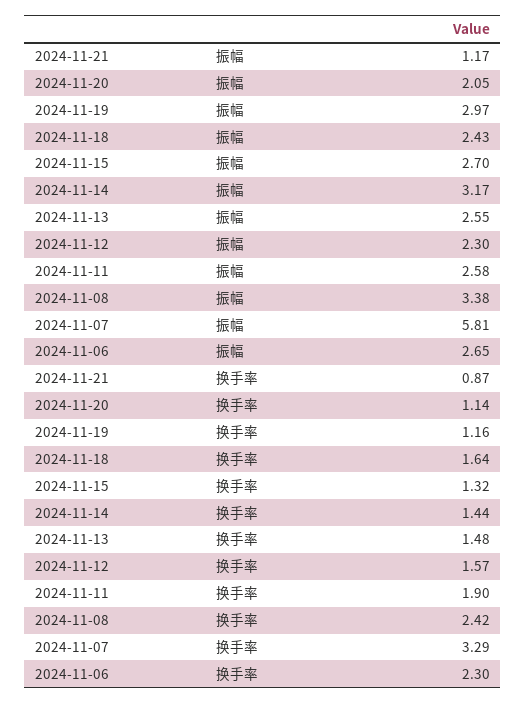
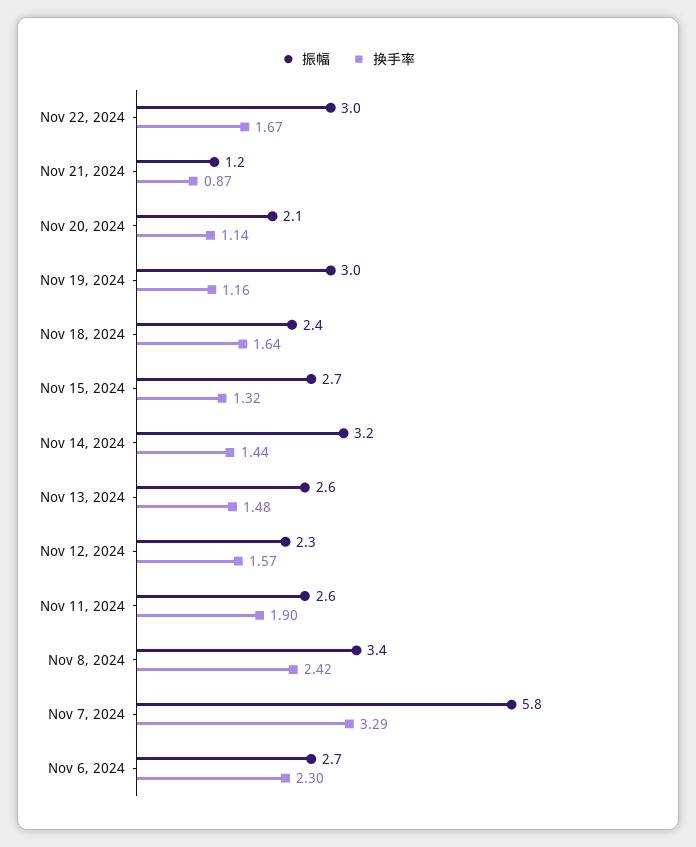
振幅, Nov 22, 2024: none -> 3
换手率, Nov 22, 2024: none -> 1.67

